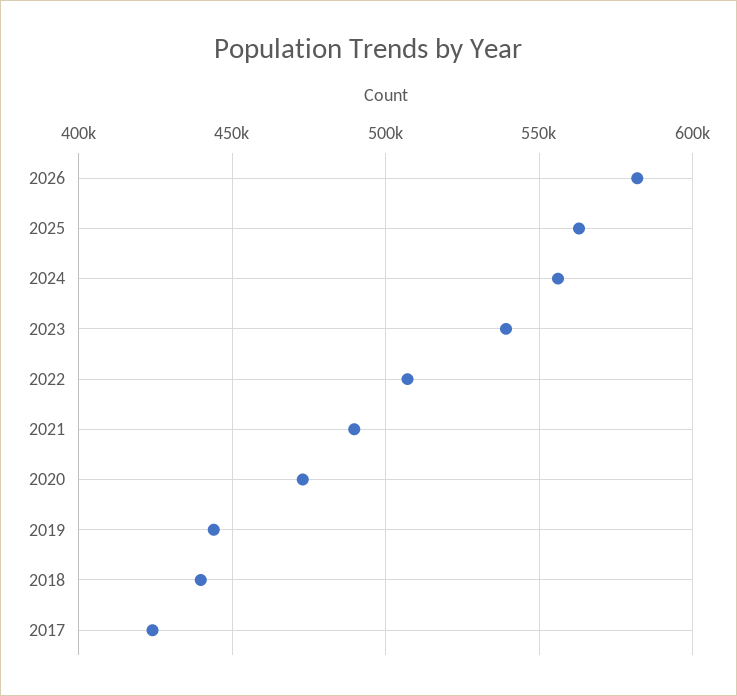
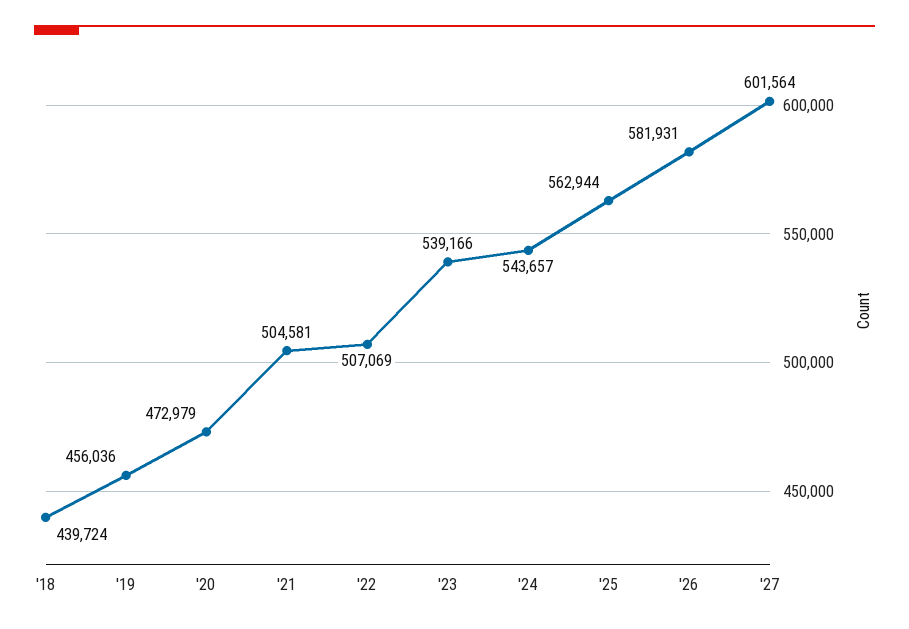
2024: 555000 -> 543657
2021: 490000 -> 504581
2019: 445000 -> 456036
2017: 425000 -> none
'27: none -> 601564

